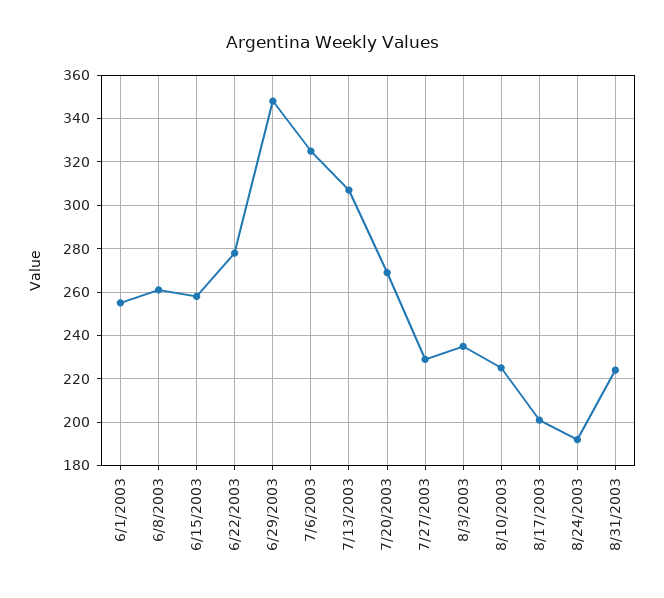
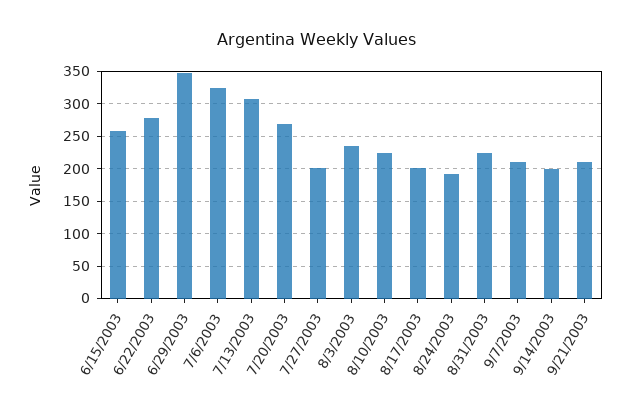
6/1/2003: 255 -> none
6/8/2003: 260 -> none
7/27/2003: 230 -> 200
9/7/2003: none -> 210
9/14/2003: none -> 200
9/21/2003: none -> 210

